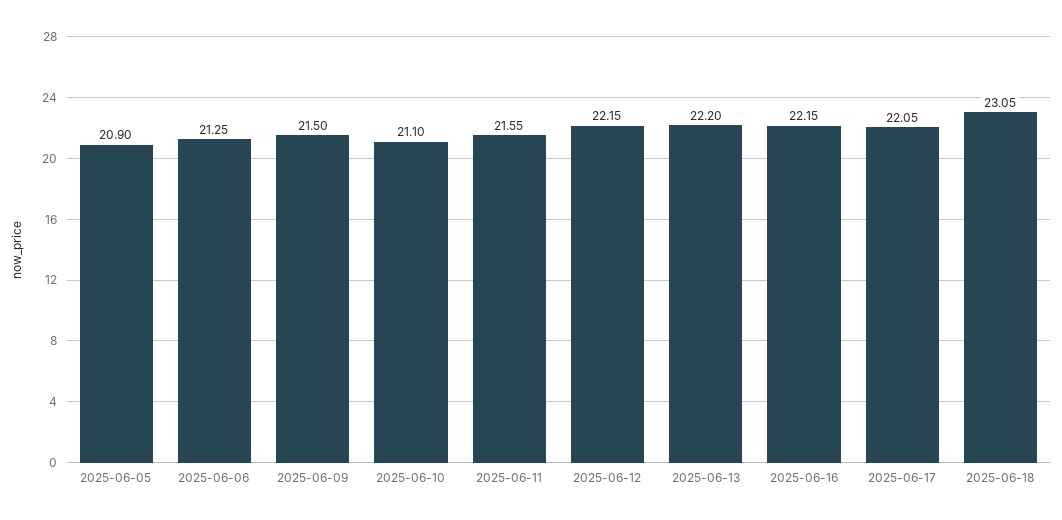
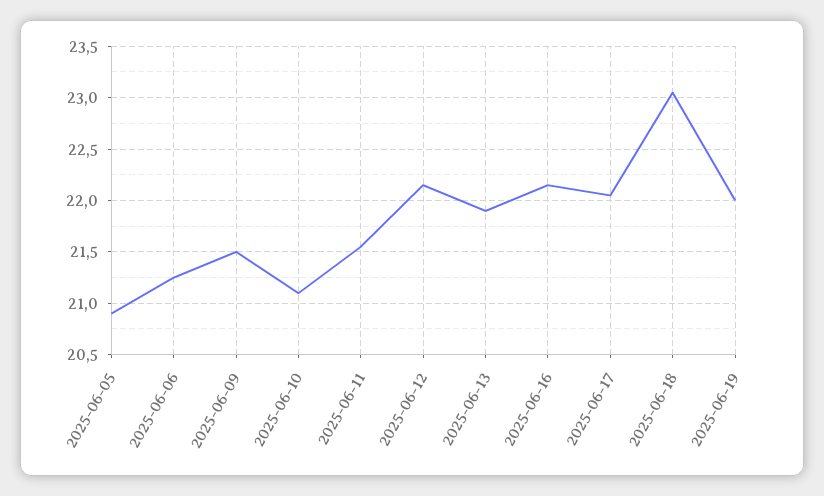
2025-06-13: 22.2 -> 21.9
2025-06-19: none -> 22

